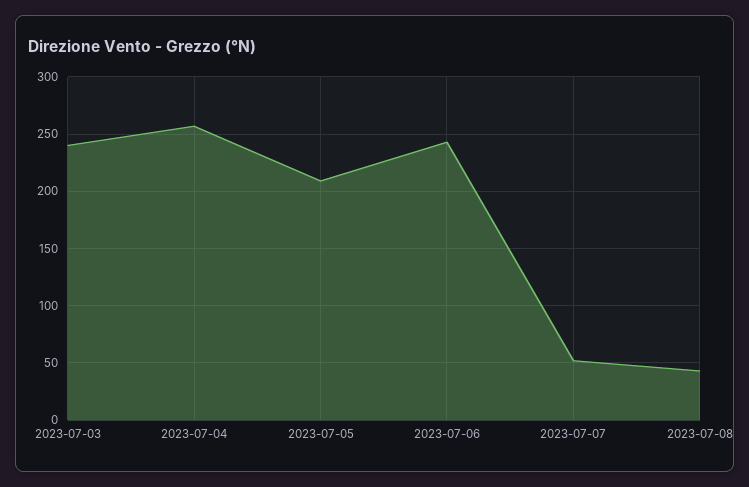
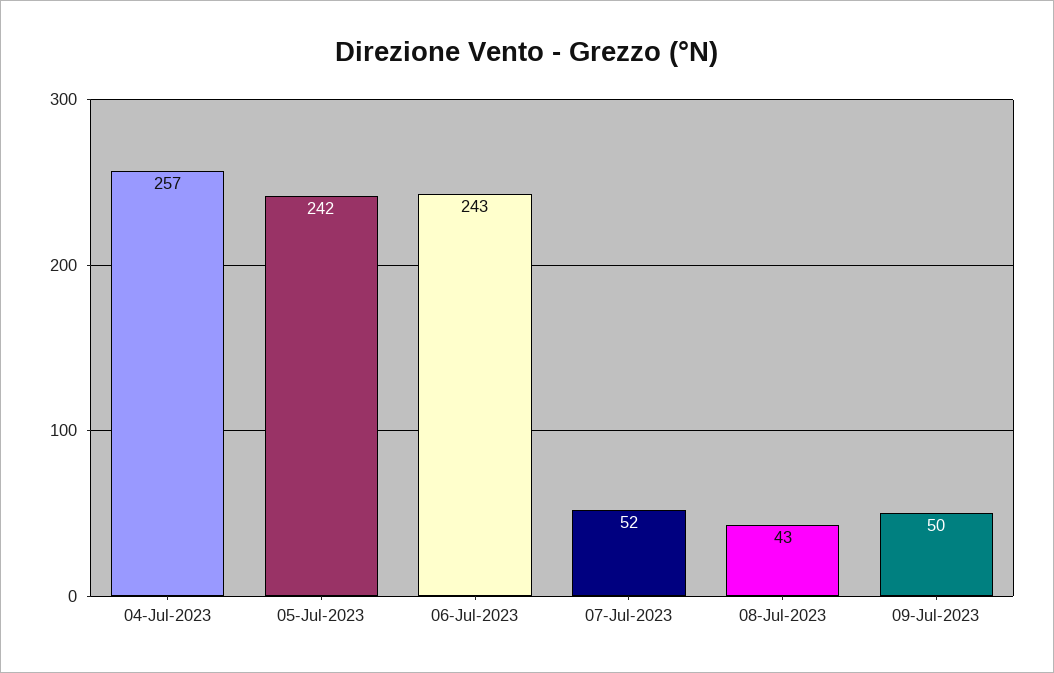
2023-07-03: 240 -> none
2023-07-05: 210 -> 242
09-Jul-2023: none -> 50

